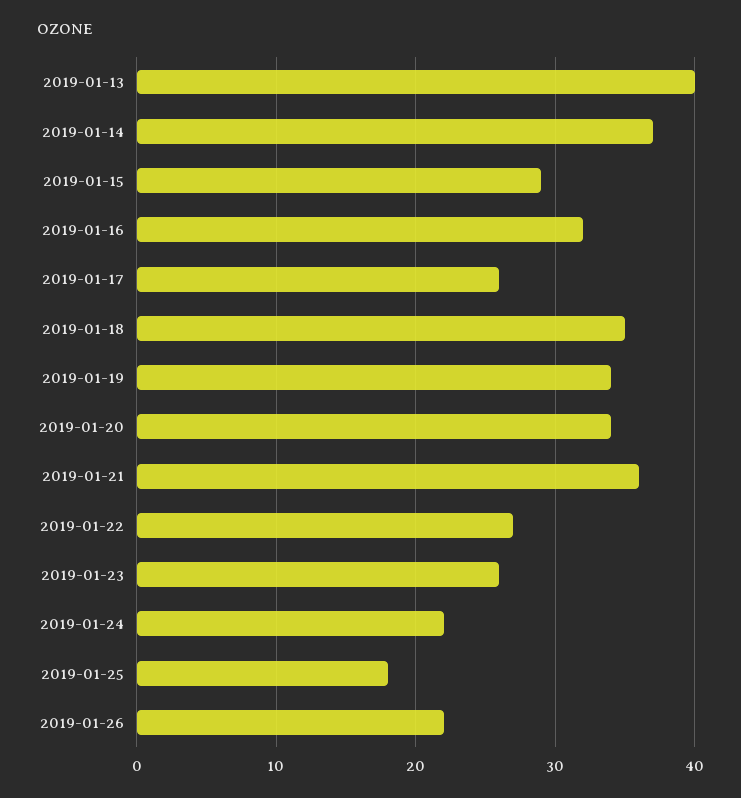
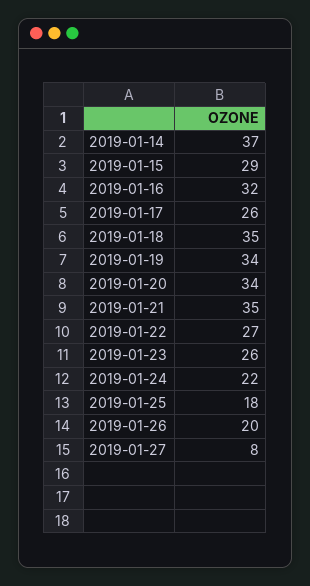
2019-01-13: 40 -> none
2019-01-21: 36 -> 35
2019-01-26: 22 -> 20
2019-01-27: none -> 8

